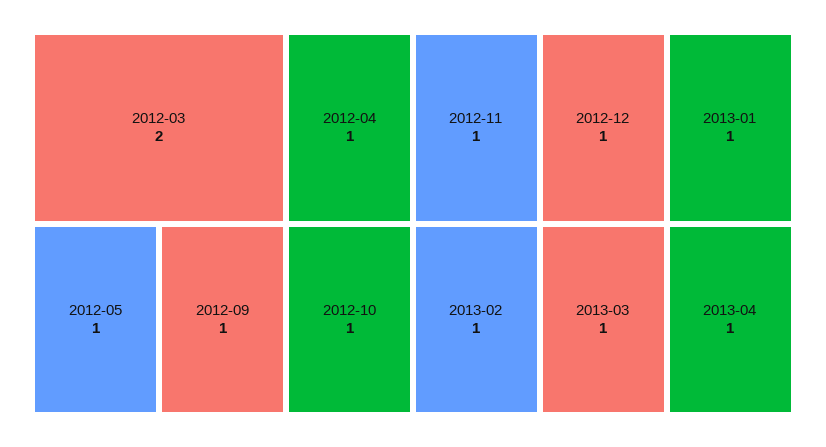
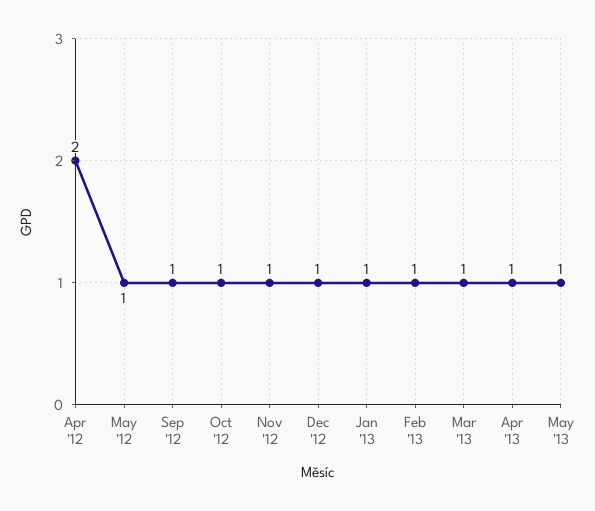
2012-03: 2 -> none
2012-04: 1 -> 2
May '13: none -> 1

